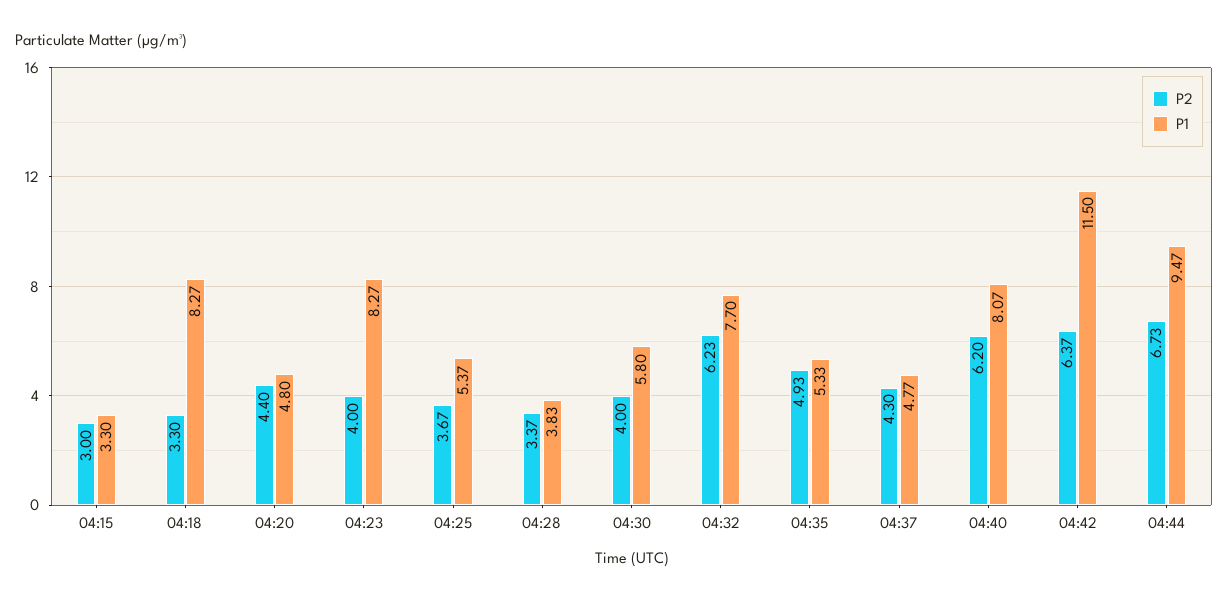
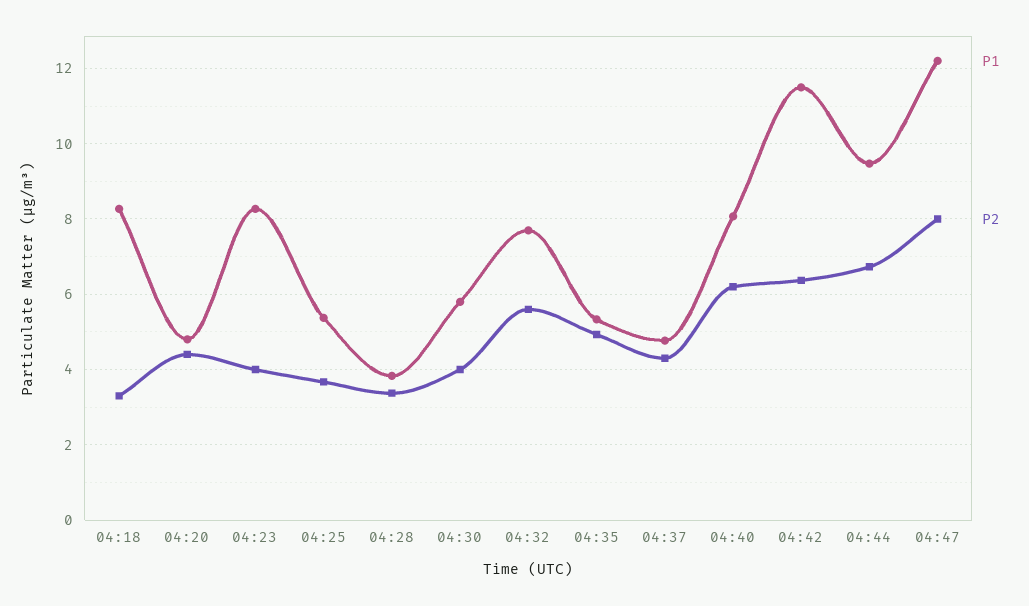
P2, 04:15: 3 -> none
P1, 04:15: 3.3 -> none
P2, 04:32: 6.23 -> 5.6
P1, 04:47: none -> 12.2
P2, 04:47: none -> 8

